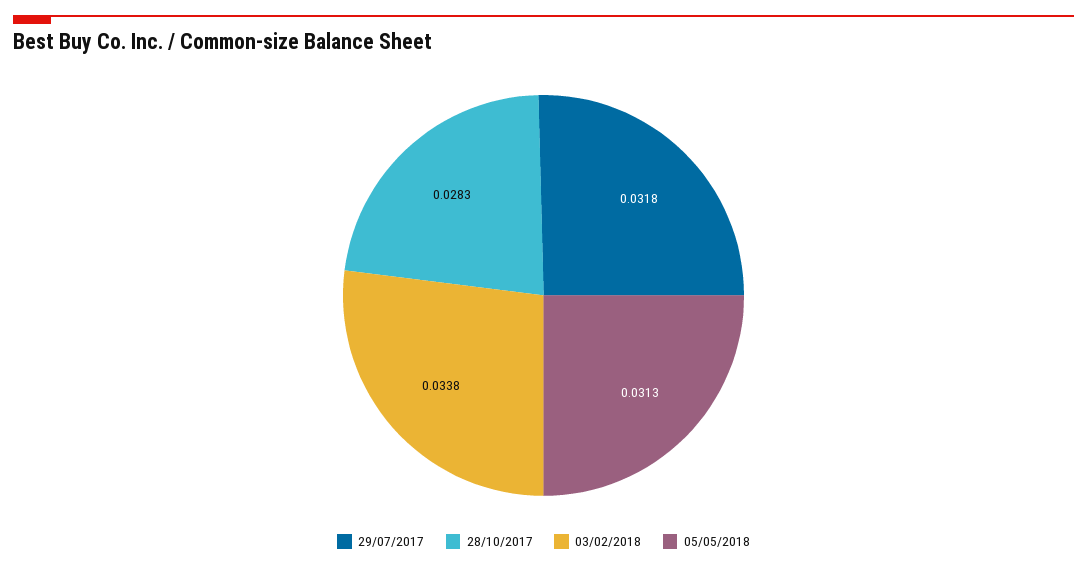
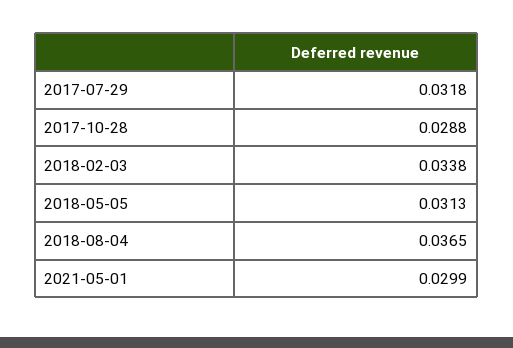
28/10/2017: 0.0283 -> 0.0288
2018-08-04: none -> 0.0365
2021-05-01: none -> 0.0299

